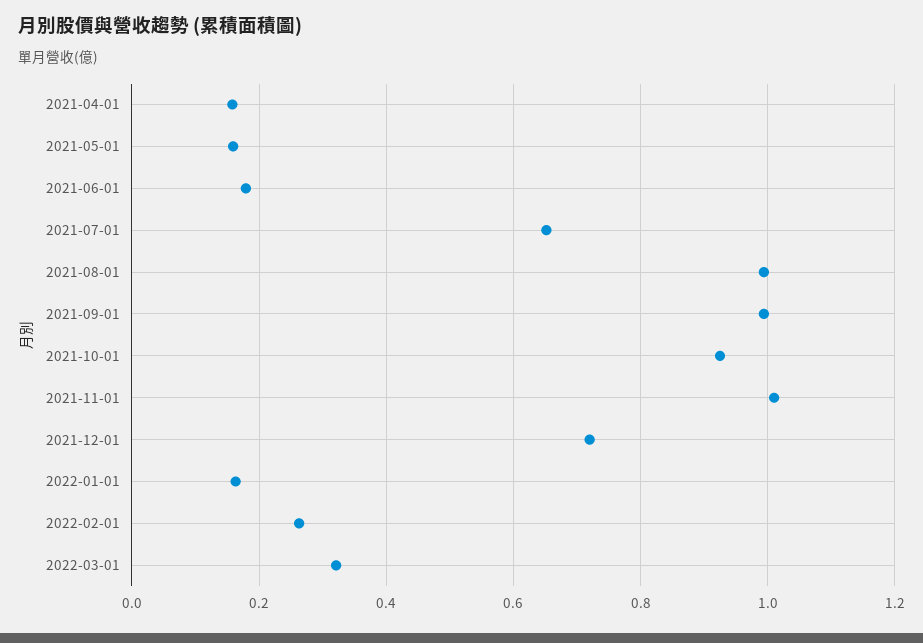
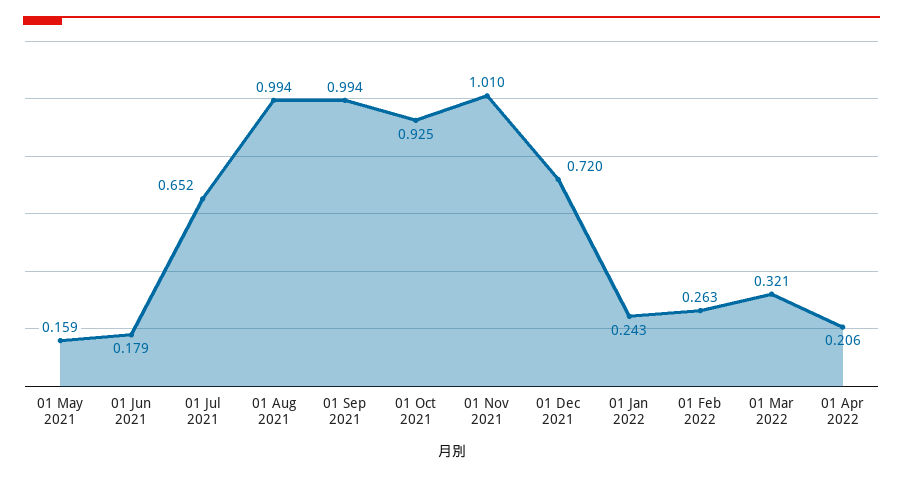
2021-04-01: 0.16 -> none
2022-01-01: 0.16 -> 0.243
01 Apr 2022: none -> 0.206

